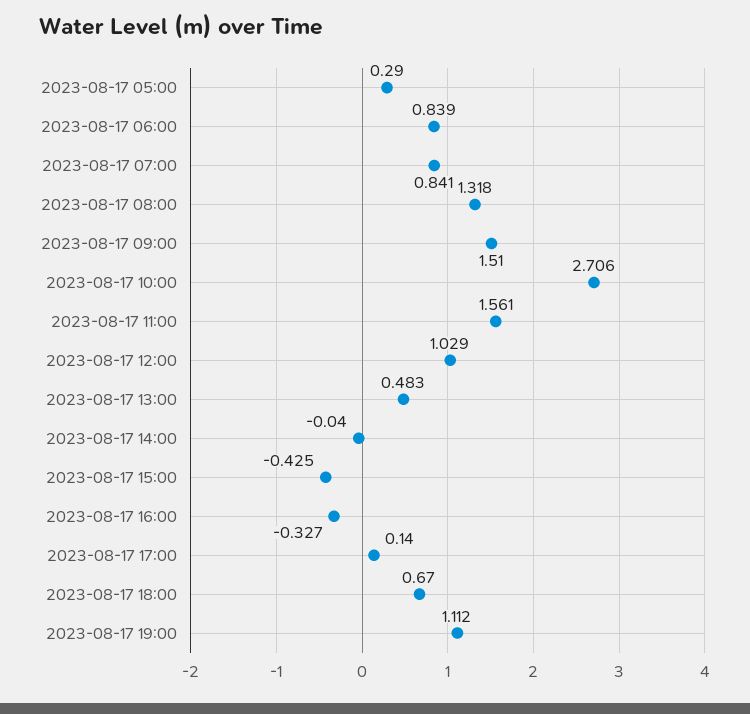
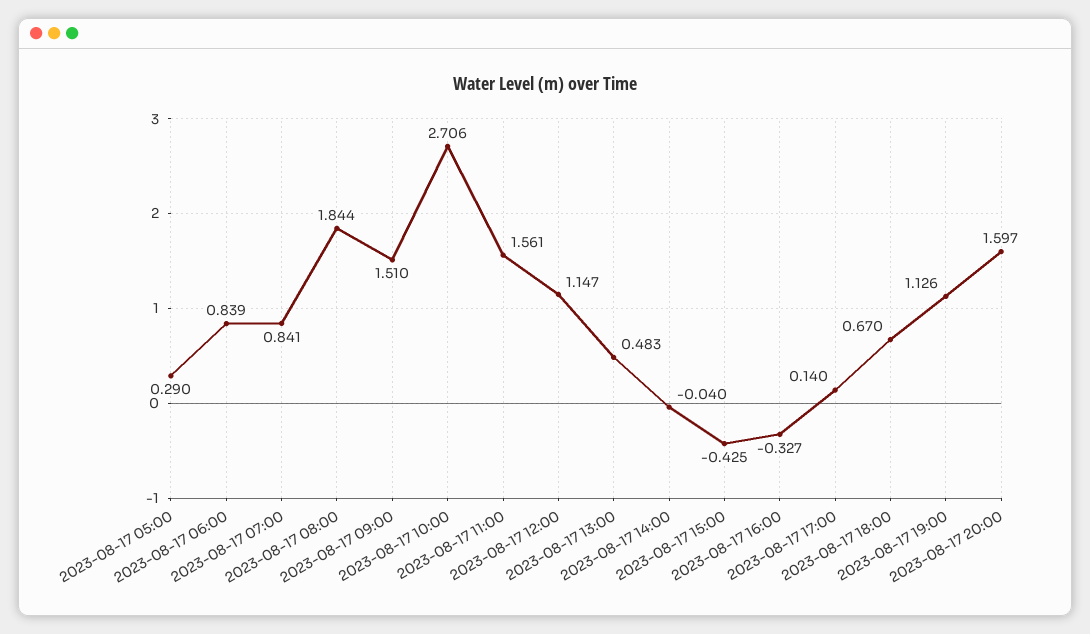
2023-08-17 08:00: 1.318 -> 1.844
2023-08-17 12:00: 1.029 -> 1.147
2023-08-17 19:00: 1.112 -> 1.126
2023-08-17 20:00: none -> 1.597

